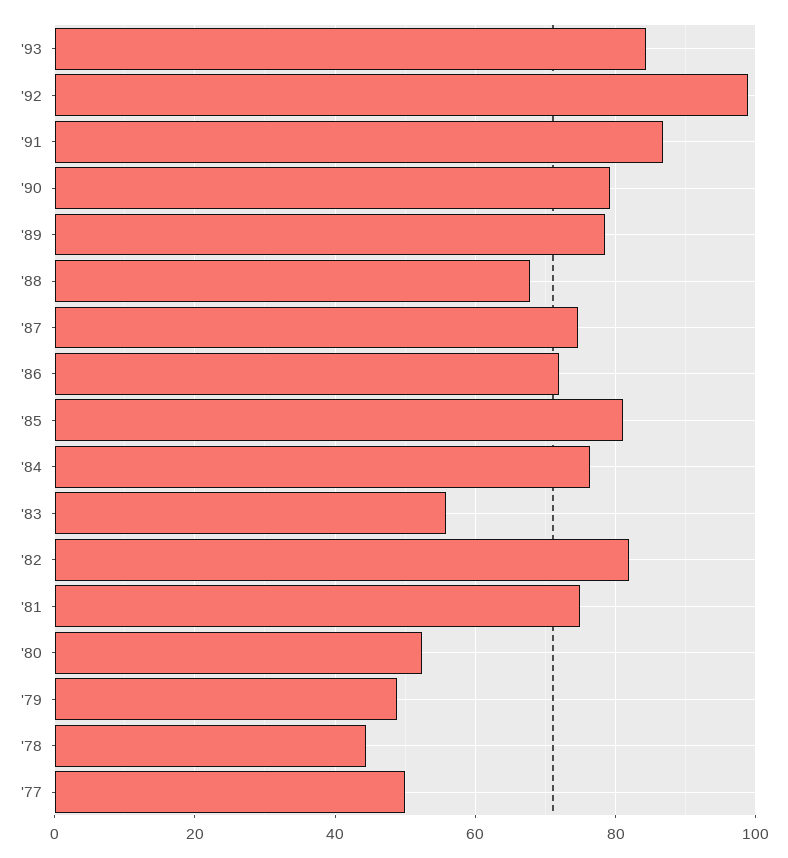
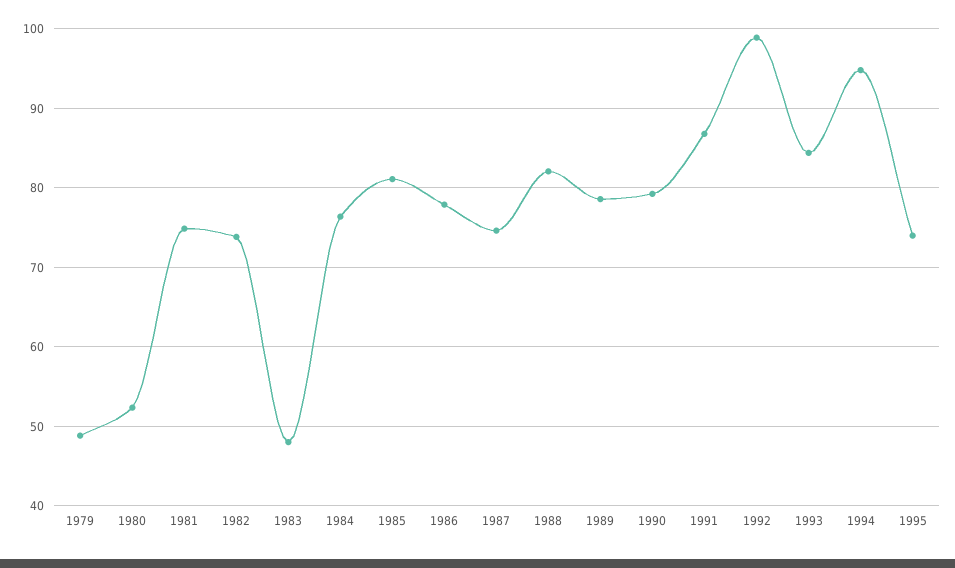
'88: 68 -> 82
'86: 72 -> 78
'83: 56 -> 48
'82: 82 -> 74
'78: 44 -> none
'77: 50 -> none
1994: none -> 95
1995: none -> 74

